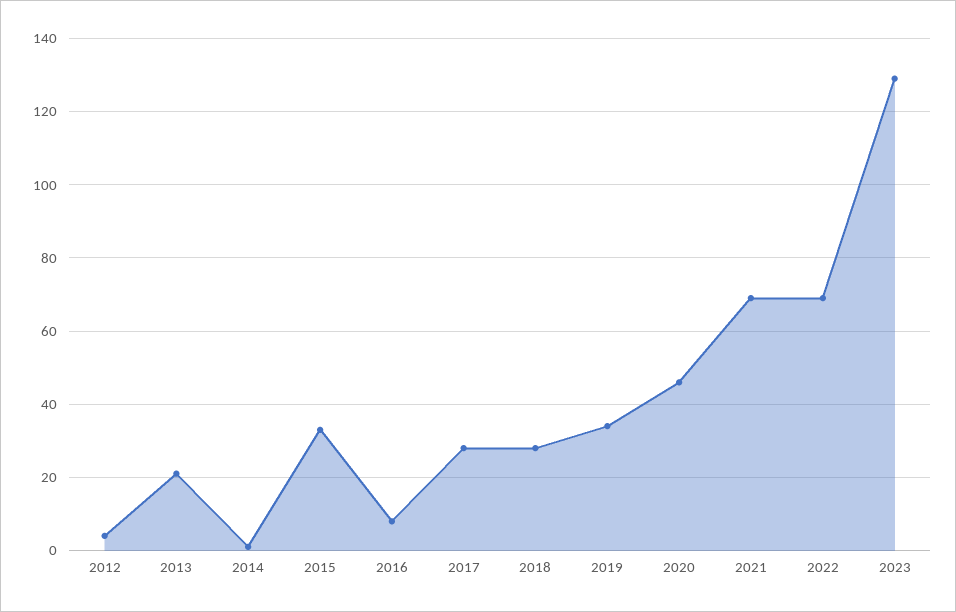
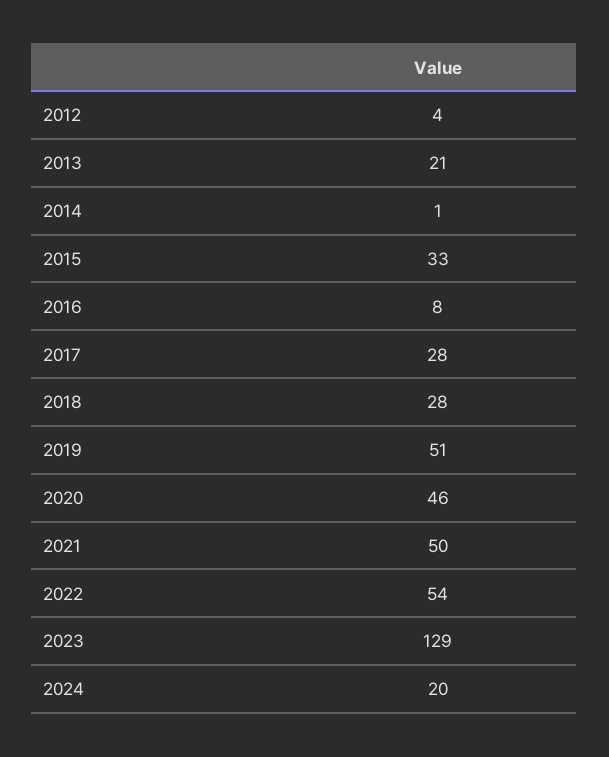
2019: 35 -> 51
2021: 70 -> 50
2022: 70 -> 54
2024: none -> 20

